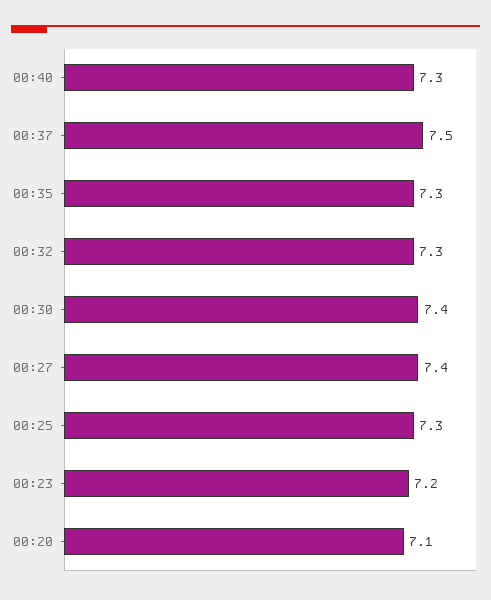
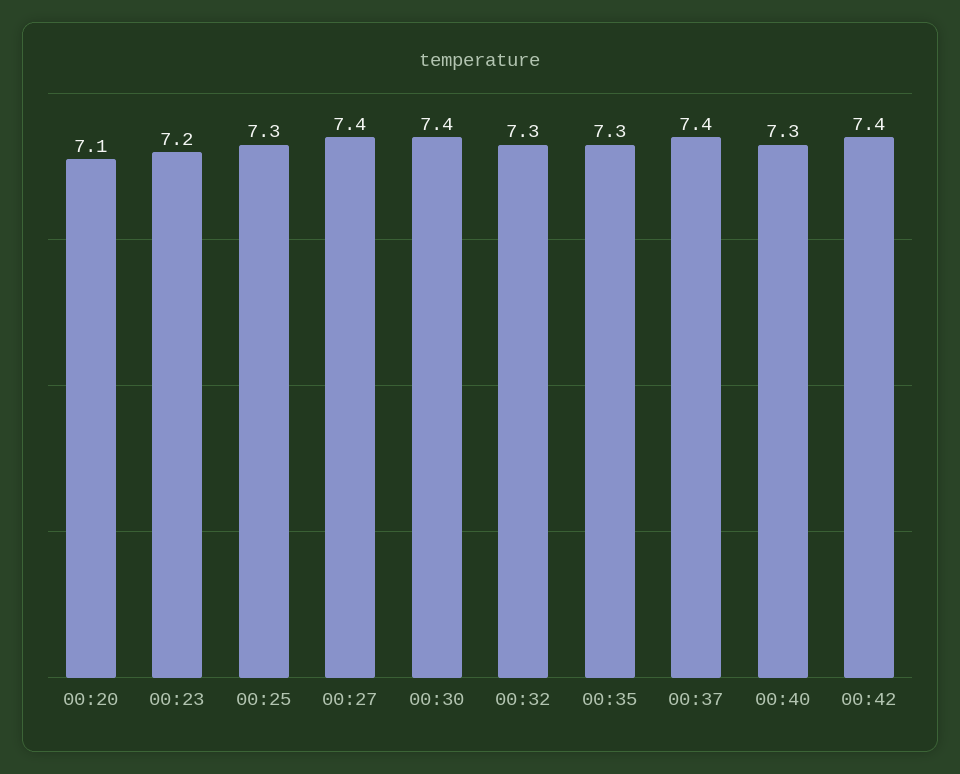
00:37: 7.5 -> 7.4
00:42: none -> 7.4

